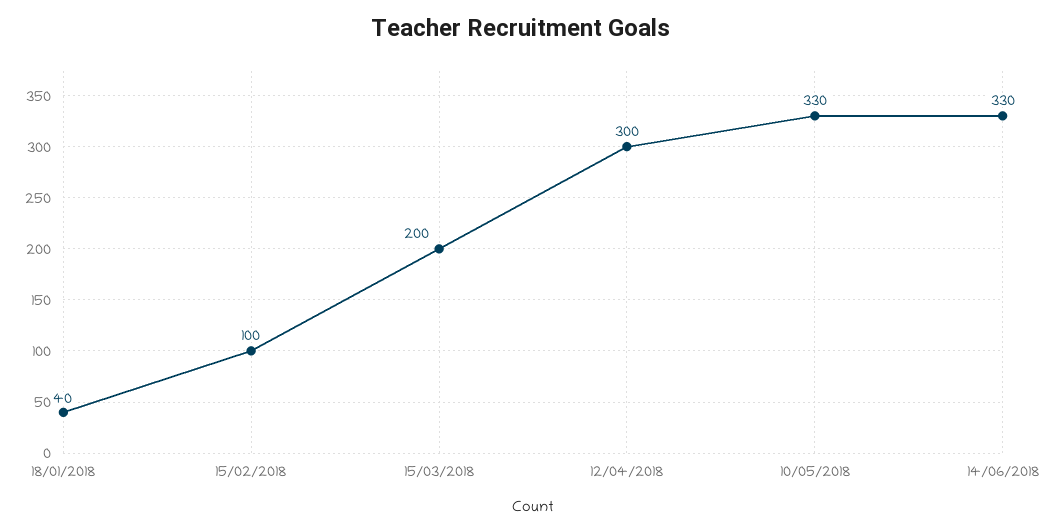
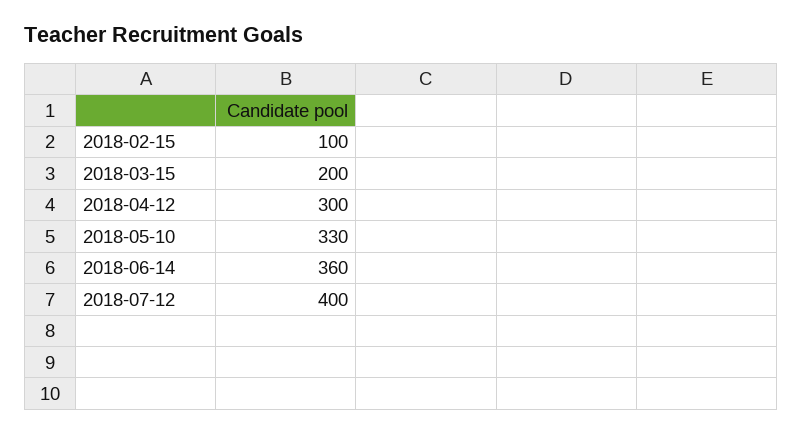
18/01/2018: 40 -> none
14/06/2018: 330 -> 360
2018-07-12: none -> 400

